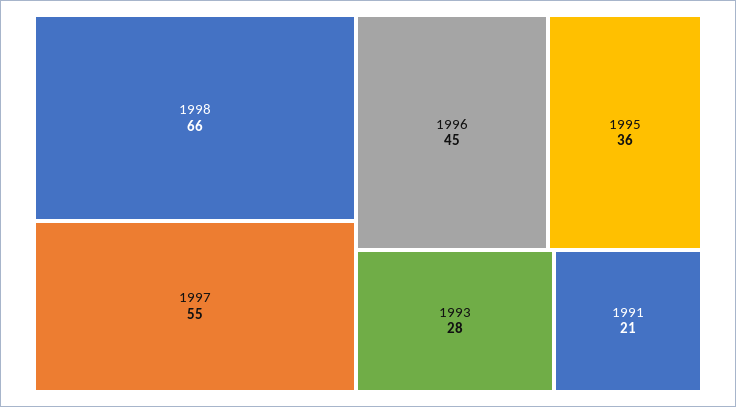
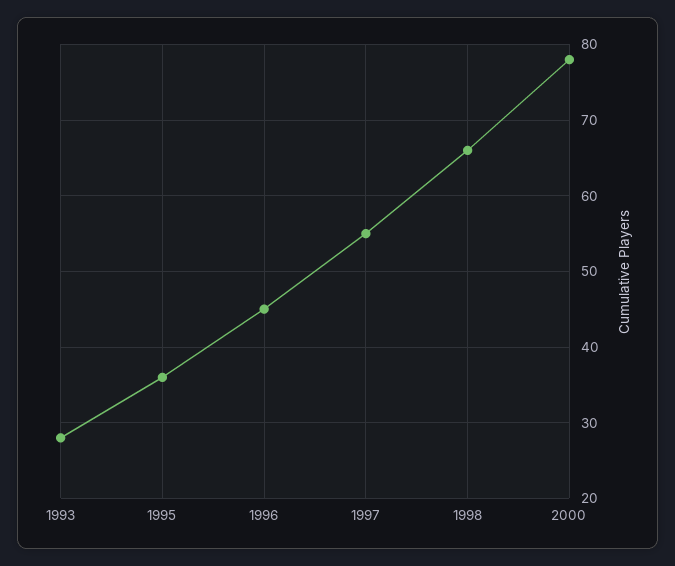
1991: 21 -> none
2000: none -> 78

